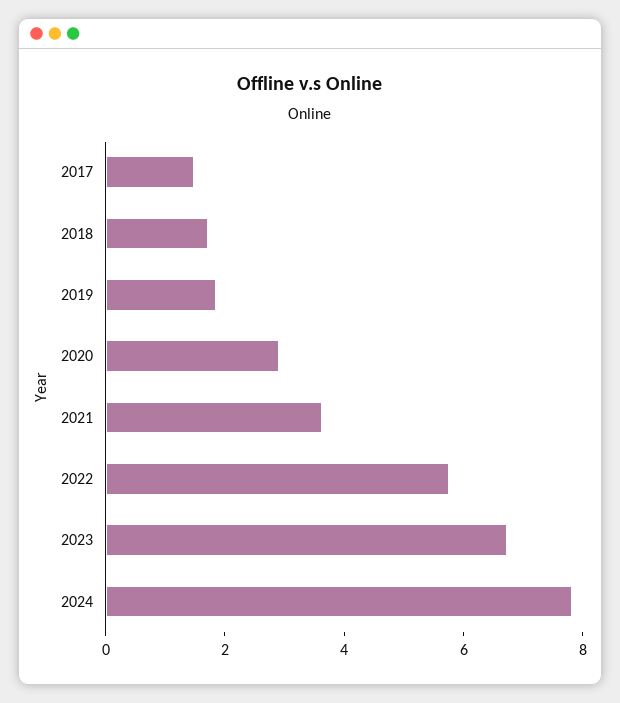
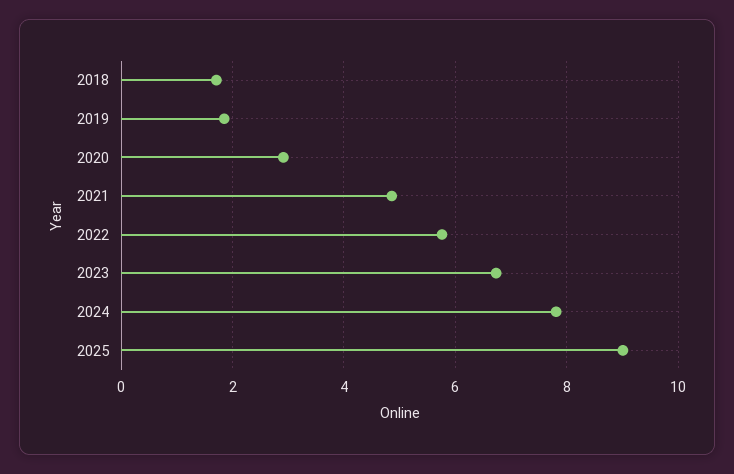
2017: 1.5 -> none
2021: 3.5 -> 4.8
2025: none -> 9

